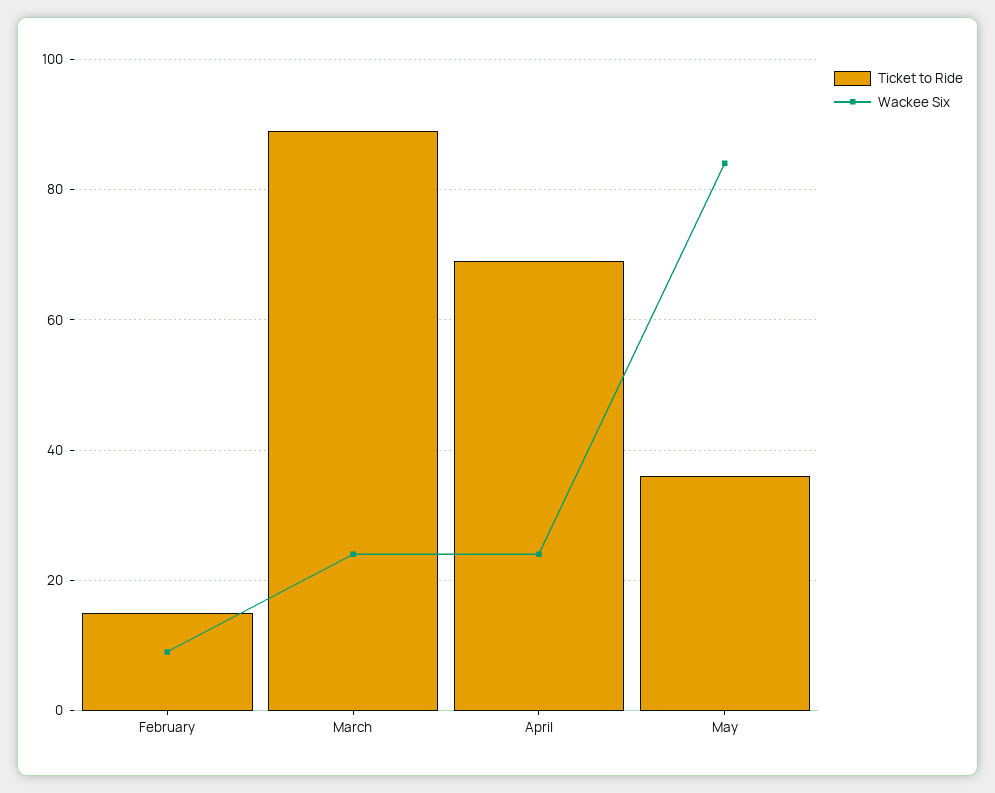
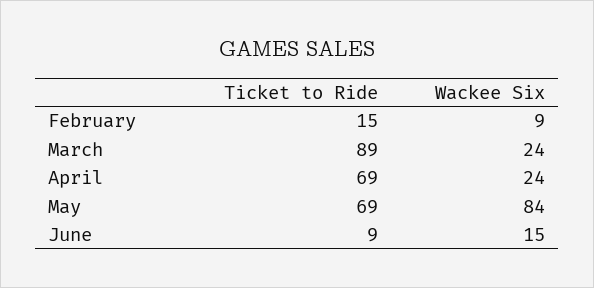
Ticket to Ride, May: 35 -> 69
Ticket to Ride, June: none -> 9
Wackee Six, June: none -> 15

